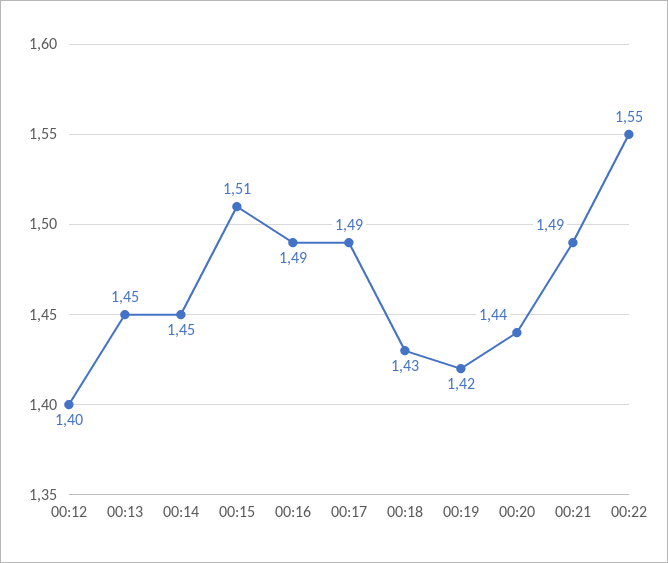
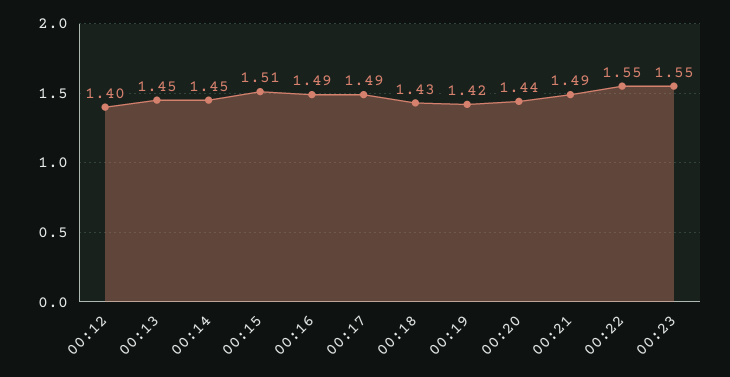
00:23: none -> 1.55

